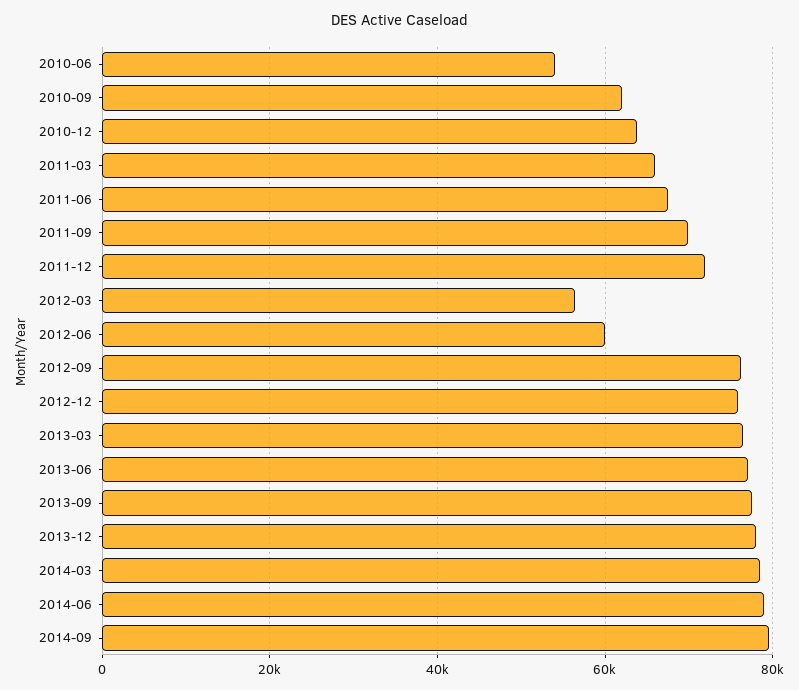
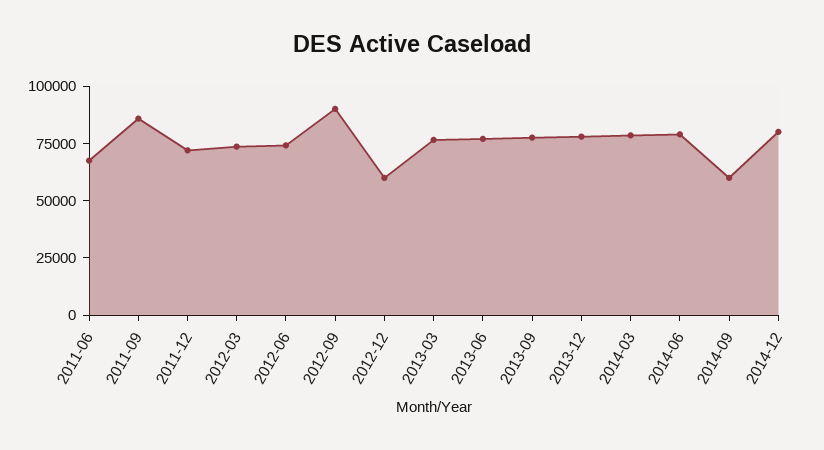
2010-06: 54000 -> none
2010-09: 62000 -> none
2010-12: 64000 -> none
2011-03: 66000 -> none
2011-09: 70000 -> 85000
2012-03: 56000 -> 75000
2012-06: 60000 -> 75000
2012-09: 76000 -> 90000
2012-12: 76000 -> 60000
2014-09: 80000 -> 60000
2014-12: none -> 80000

